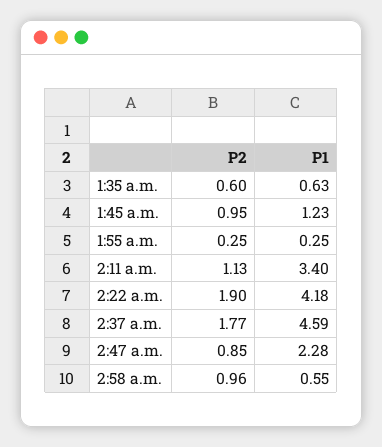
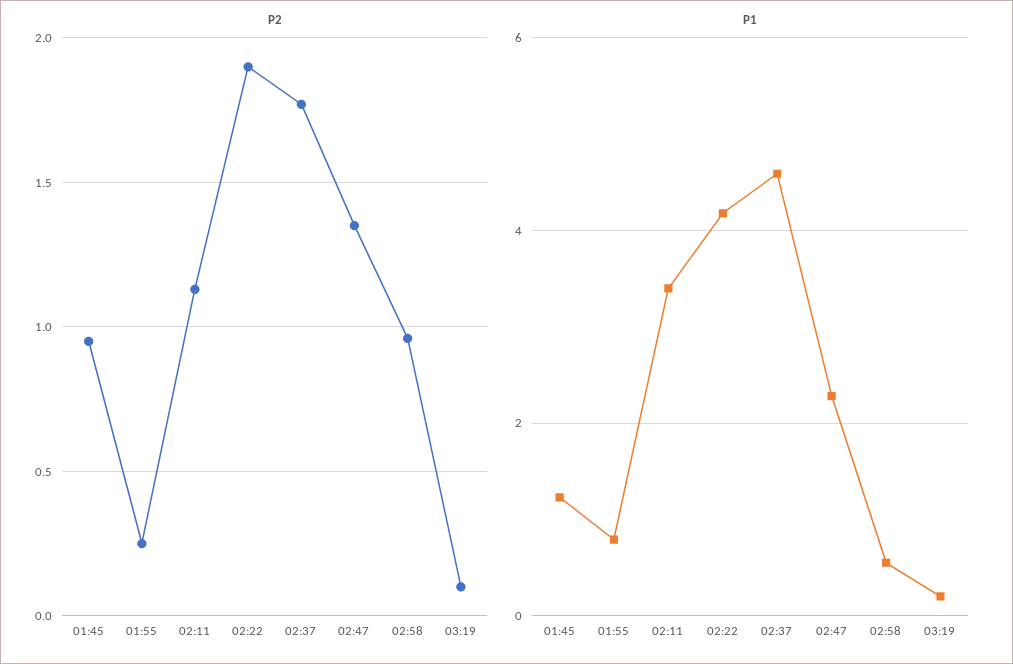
P2, 1:35 a.m.: 0.6 -> none
P1, 1:35 a.m.: 0.63 -> none
P1, 1:55 a.m.: 0.25 -> 0.8
P2, 2:47 a.m.: 0.85 -> 1.35
P2, 03:19: none -> 0.1
P1, 03:19: none -> 0.2

